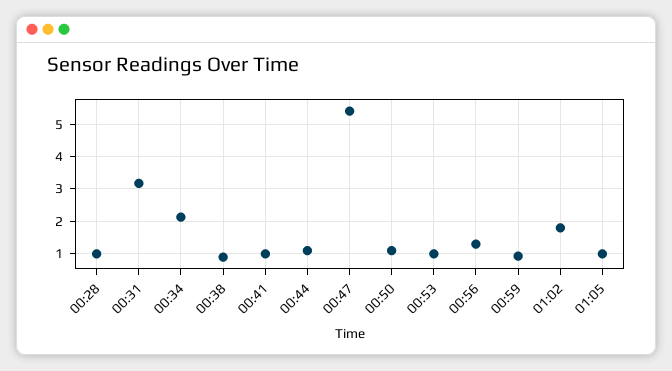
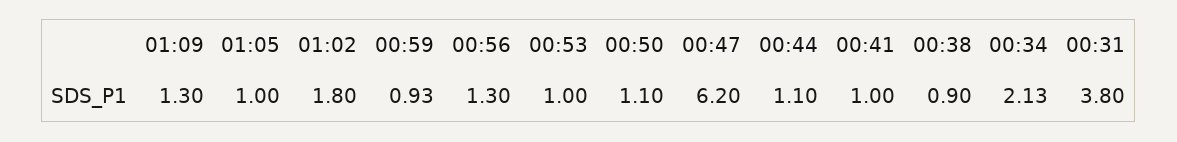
00:28: 1 -> none
00:31: 3.2 -> 3.8
00:47: 5.4 -> 6.2
01:09: none -> 1.3

